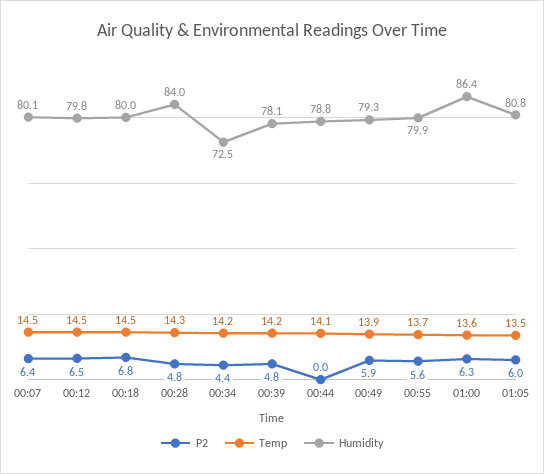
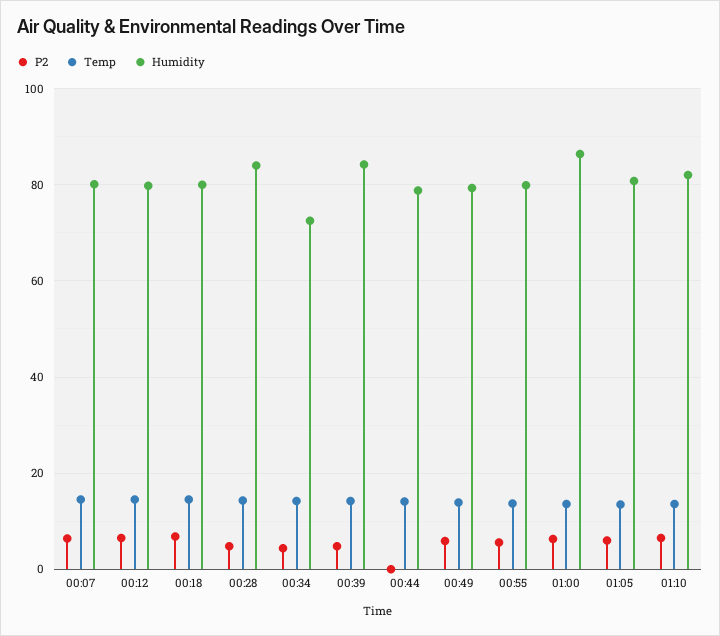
Humidity, 00:39: 78.1 -> 84
P2, 01:10: none -> 6
Temp, 01:10: none -> 14
Humidity, 01:10: none -> 82

